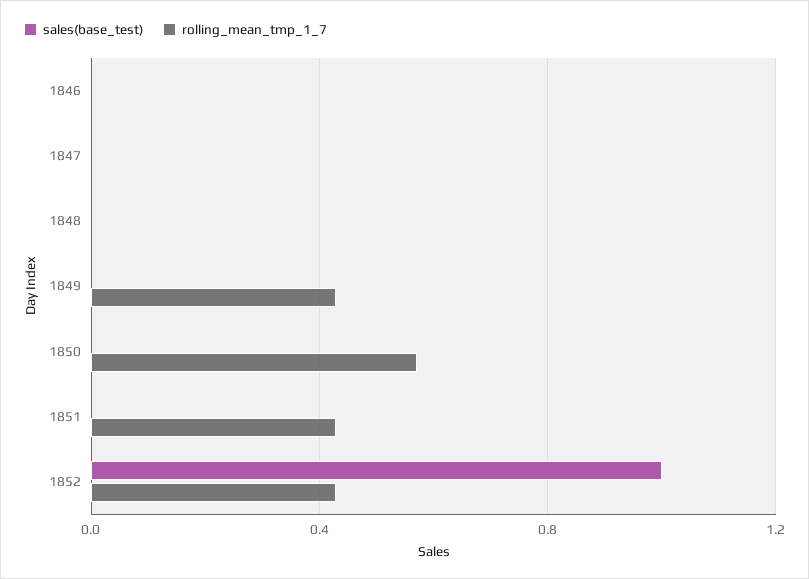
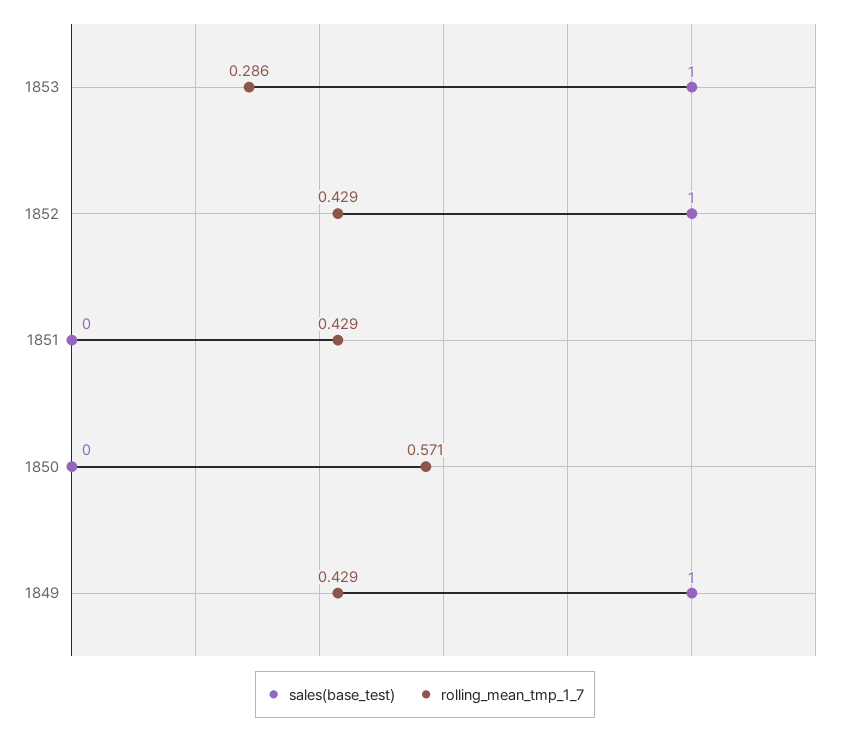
sales(base_test), 1846: 0 -> none
rolling_mean_tmp_1_7, 1846: 0 -> none
sales(base_test), 1847: 0 -> none
rolling_mean_tmp_1_7, 1847: 0 -> none
sales(base_test), 1848: 0 -> none
rolling_mean_tmp_1_7, 1848: 0 -> none
sales(base_test), 1849: 0 -> 1
sales(base_test), 1853: none -> 1
rolling_mean_tmp_1_7, 1853: none -> 0.286

